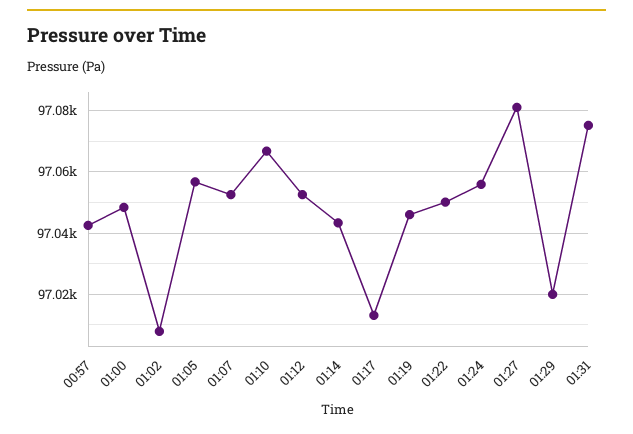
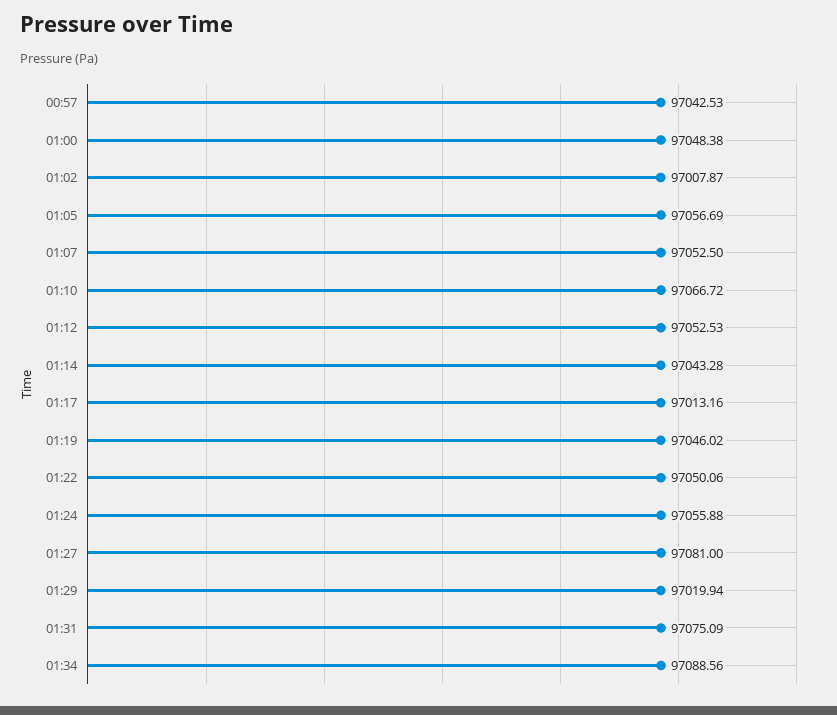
01:34: none -> 97088.56

